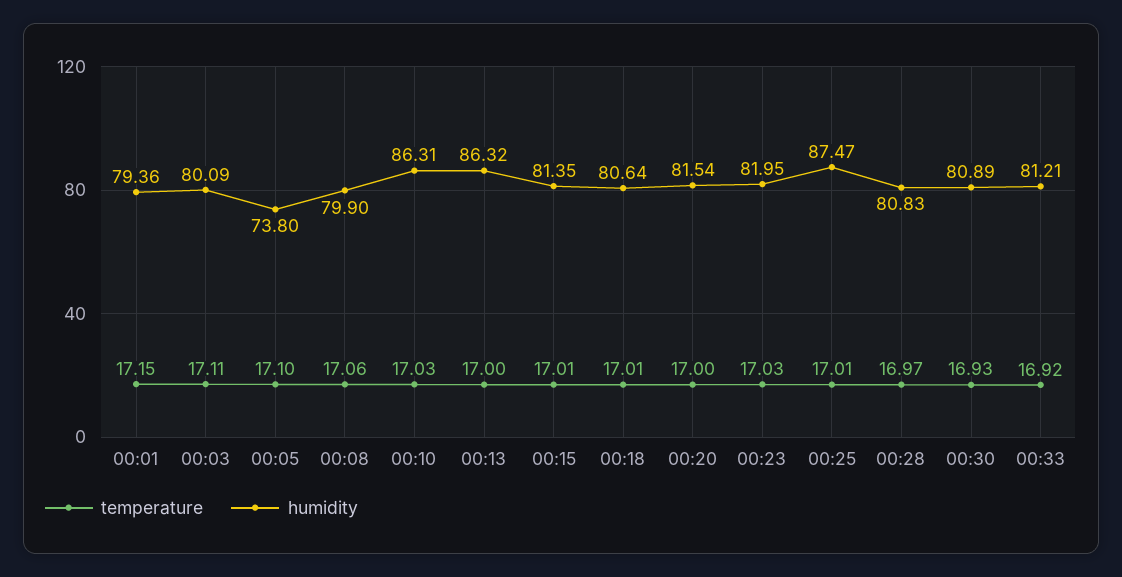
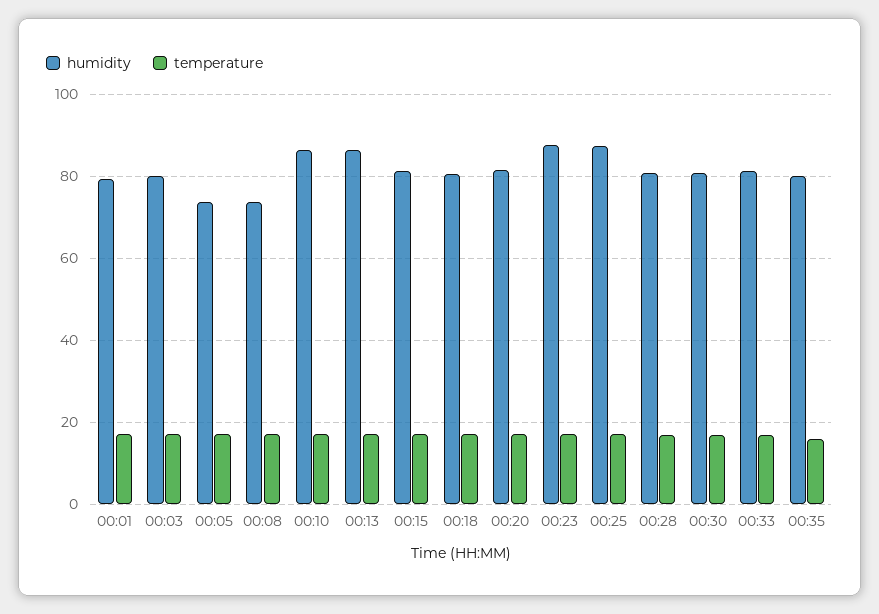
humidity, 00:08: 79.9 -> 74
humidity, 00:23: 81.95 -> 88
humidity, 00:35: none -> 80
temperature, 00:35: none -> 16

